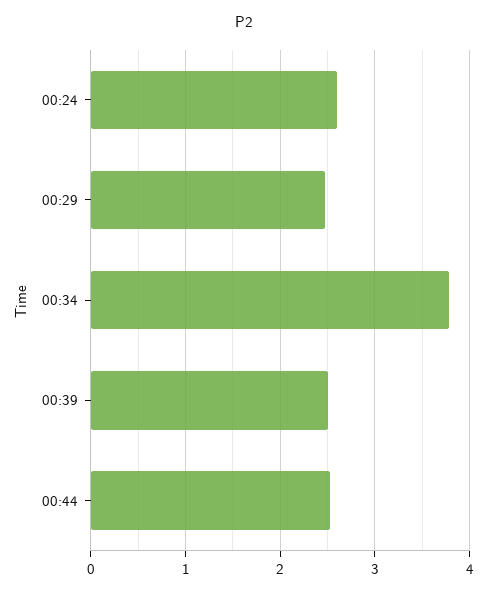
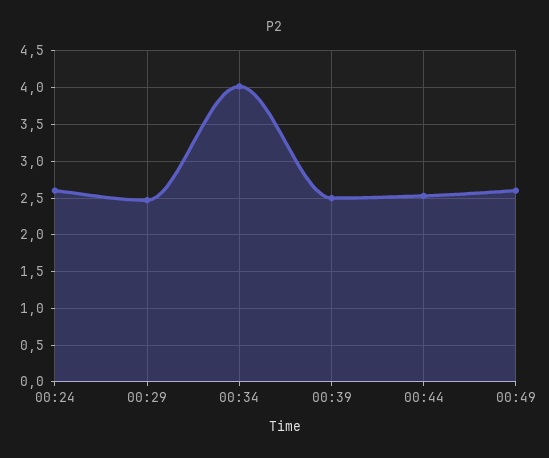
00:34: 3.8 -> 4
00:49: none -> 2.6

